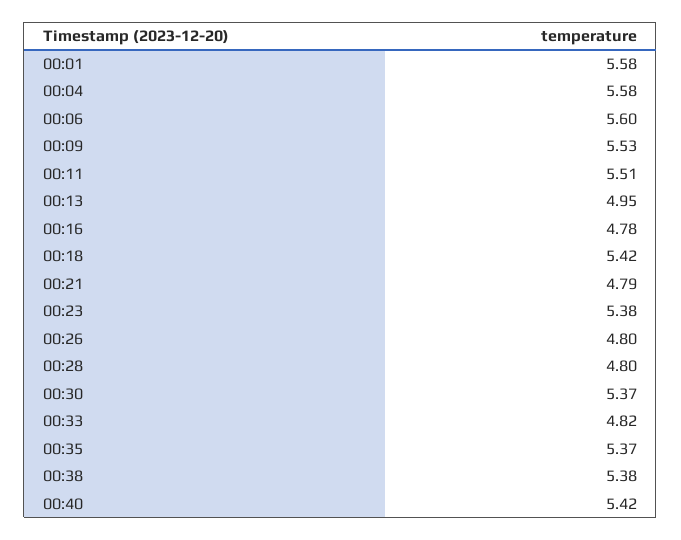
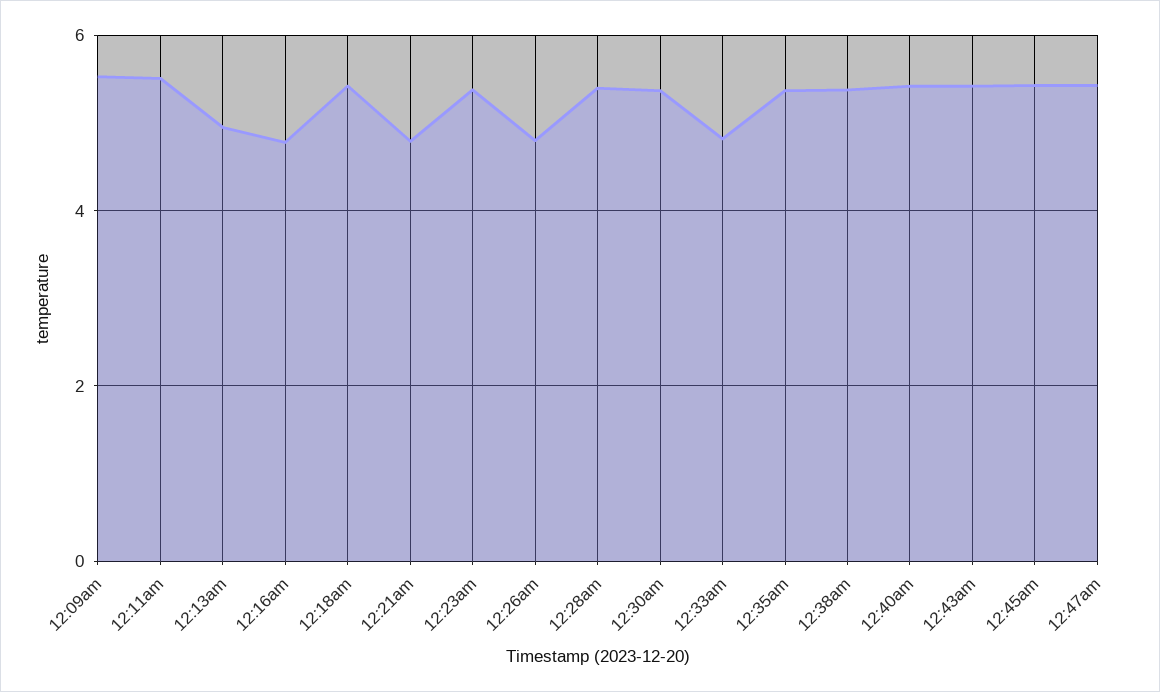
00:01: 5.58 -> none
00:04: 5.58 -> none
00:06: 5.6 -> none
00:28: 4.8 -> 5.4
12:43am: none -> 5.4
12:45am: none -> 5.4
12:47am: none -> 5.4

